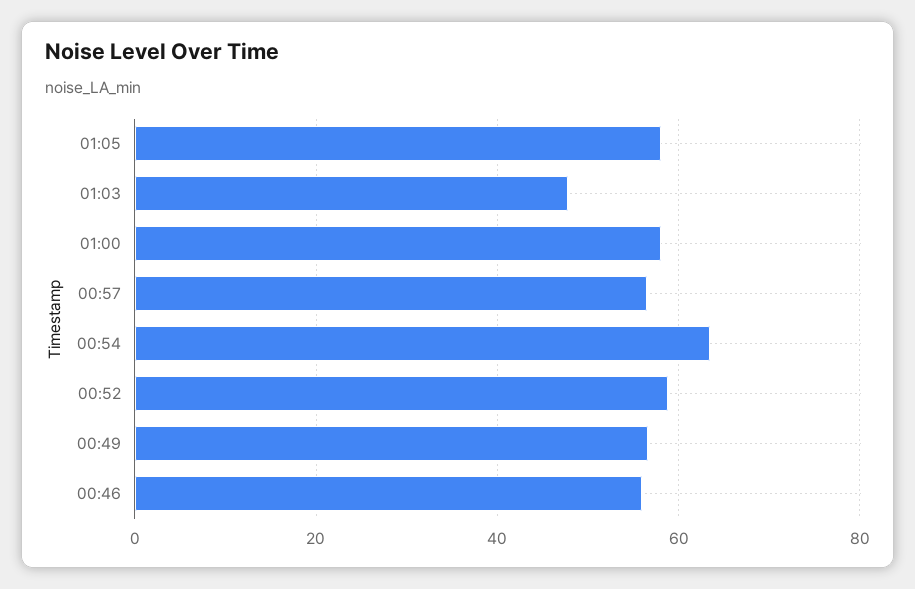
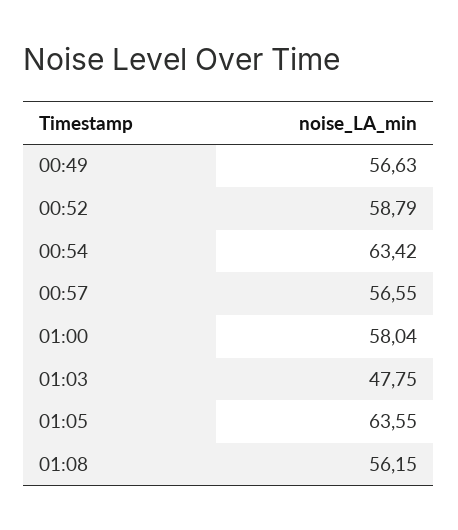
01:05: 58 -> 63.55
00:46: 56 -> none
01:08: none -> 56.15

